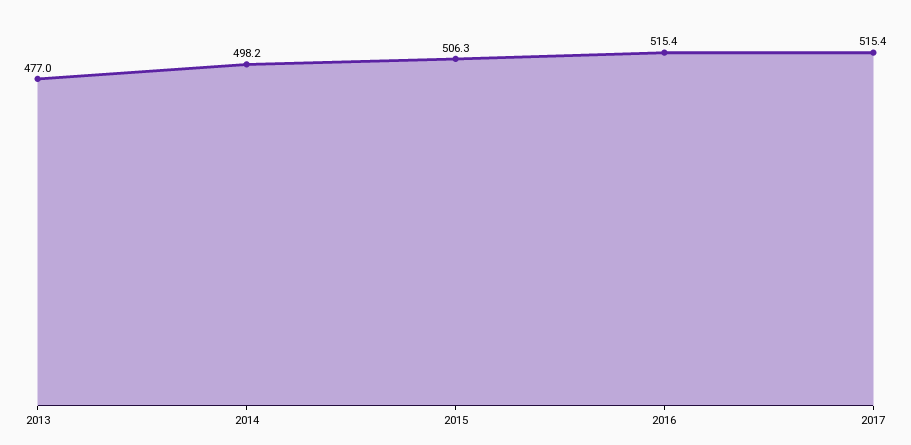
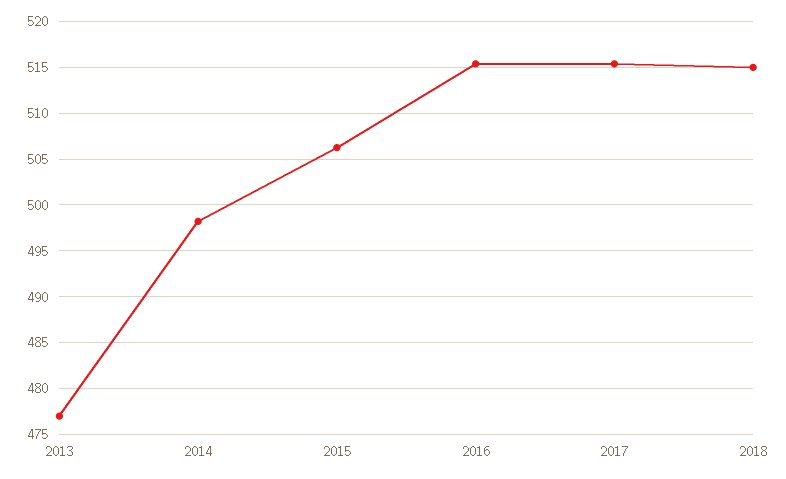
2018: none -> 515

